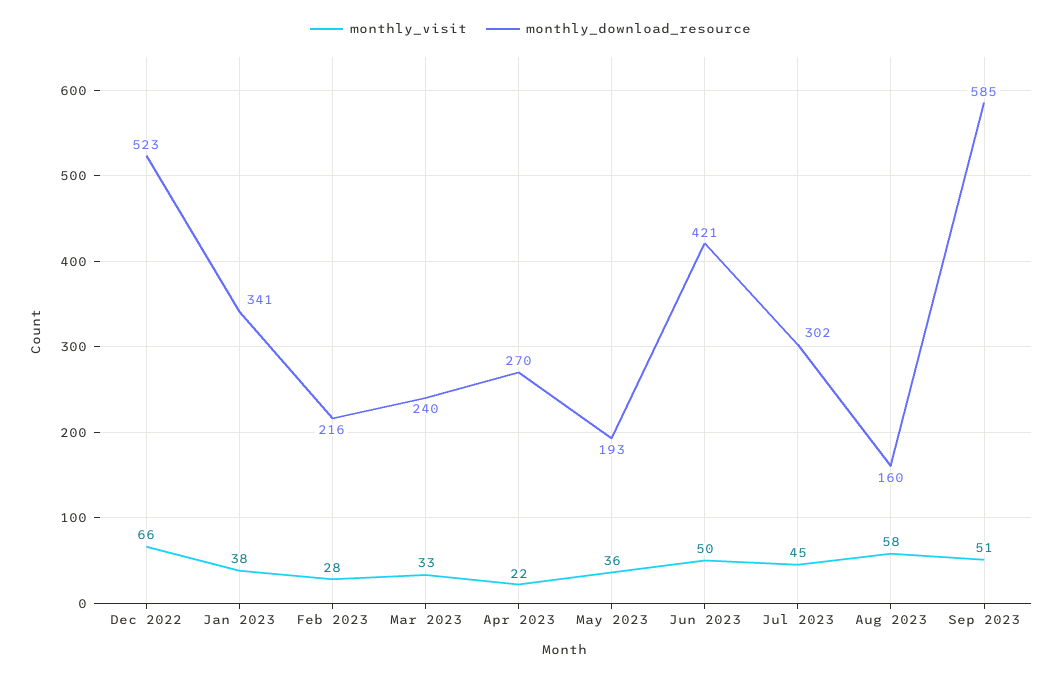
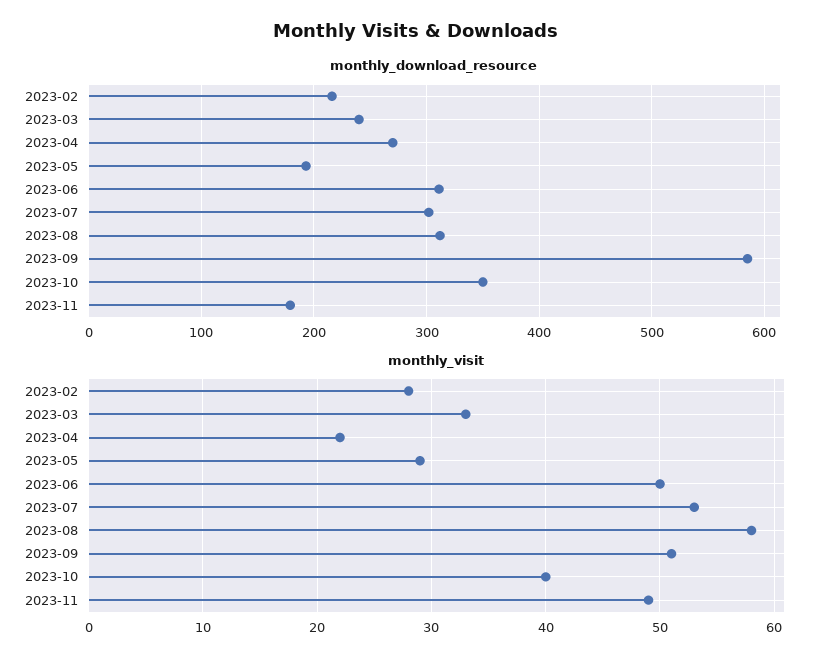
monthly_visit, Dec 2022: 66 -> none
monthly_download_resource, Dec 2022: 523 -> none
monthly_visit, Jan 2023: 38 -> none
monthly_download_resource, Jan 2023: 341 -> none
monthly_visit, May 2023: 36 -> 29
monthly_download_resource, Jun 2023: 421 -> 310
monthly_visit, Jul 2023: 45 -> 53
monthly_download_resource, Aug 2023: 160 -> 310
monthly_download_resource, 2023-10: none -> 350
monthly_download_resource, 2023-11: none -> 180
monthly_visit, 2023-10: none -> 40
monthly_visit, 2023-11: none -> 49

